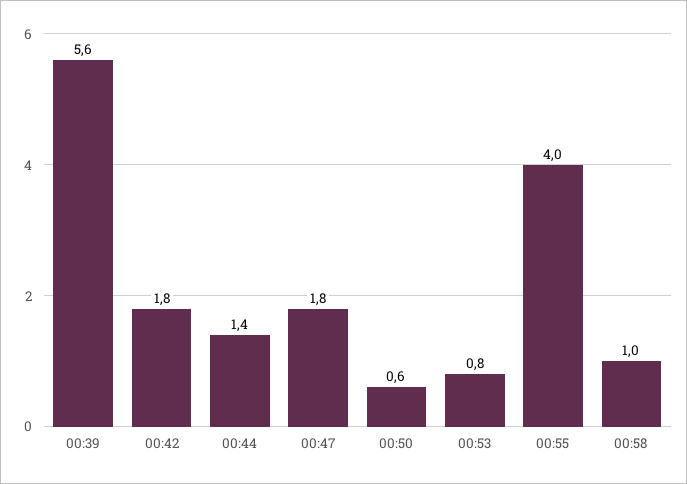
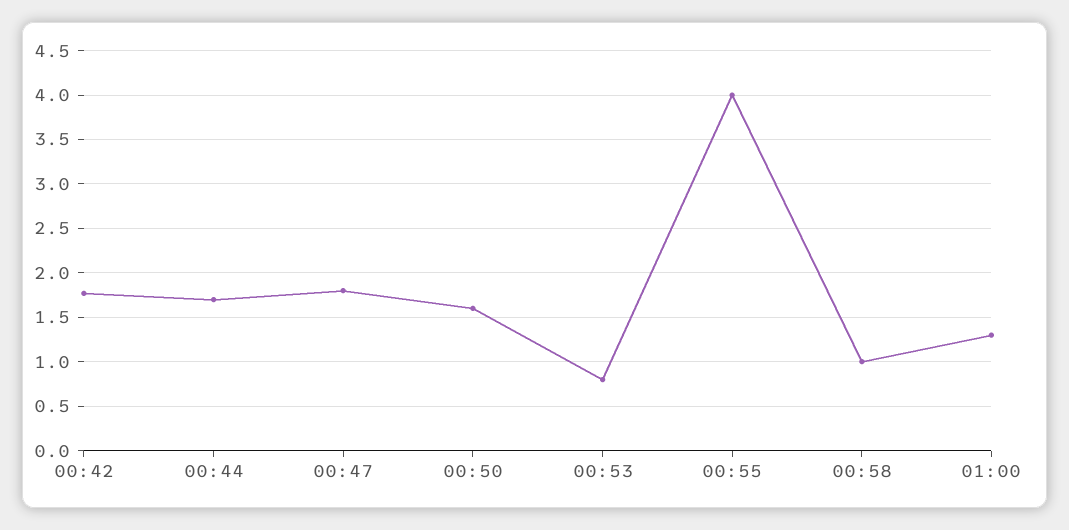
00:39: 5.6 -> none
00:44: 1.4 -> 1.7
00:50: 0.6 -> 1.6
01:00: none -> 1.3

